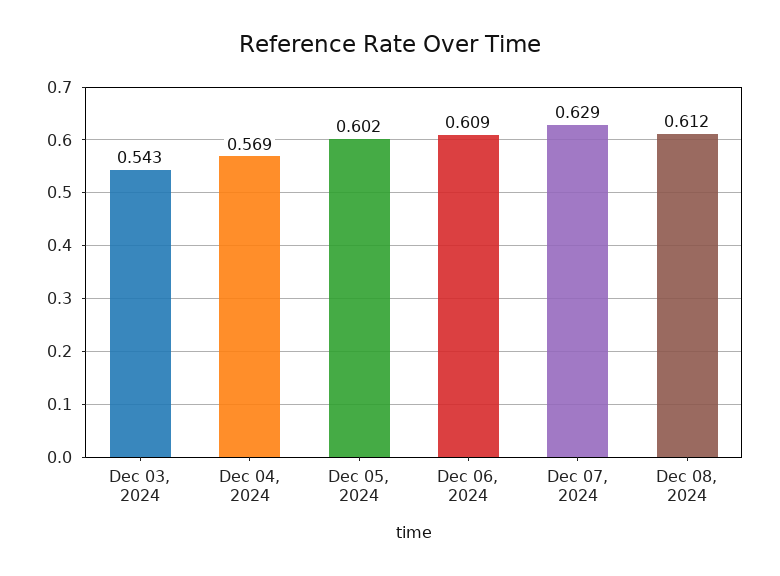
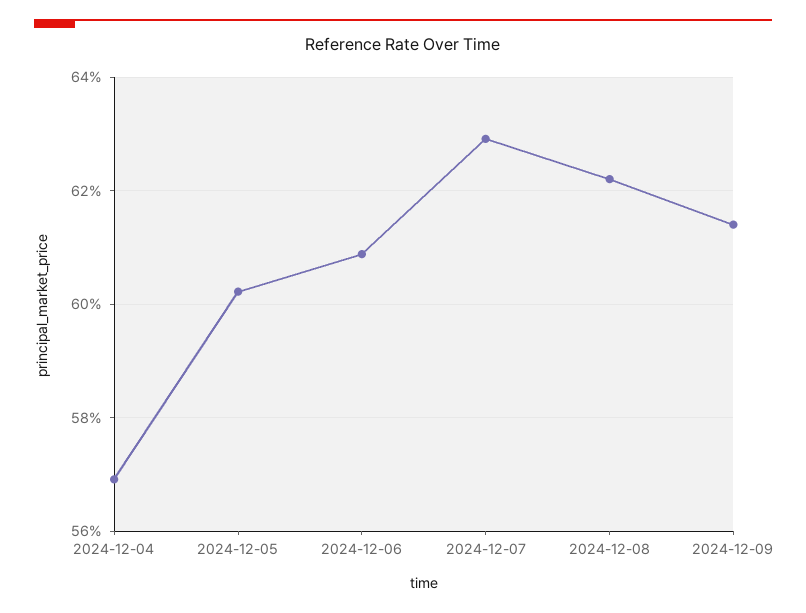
Dec 03, 2024: 0.543 -> none
Dec 08, 2024: 0.612 -> 0.622
2024-12-09: none -> 0.614

